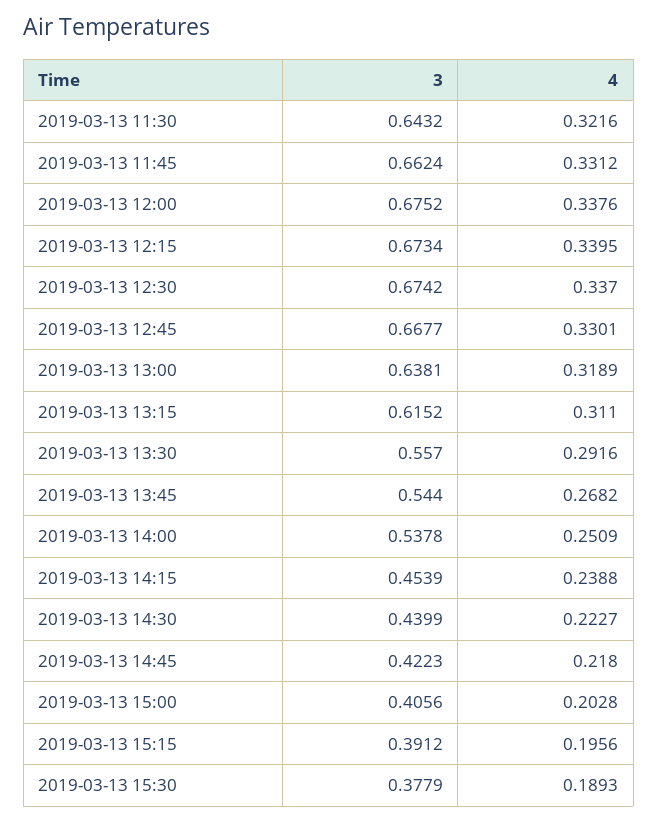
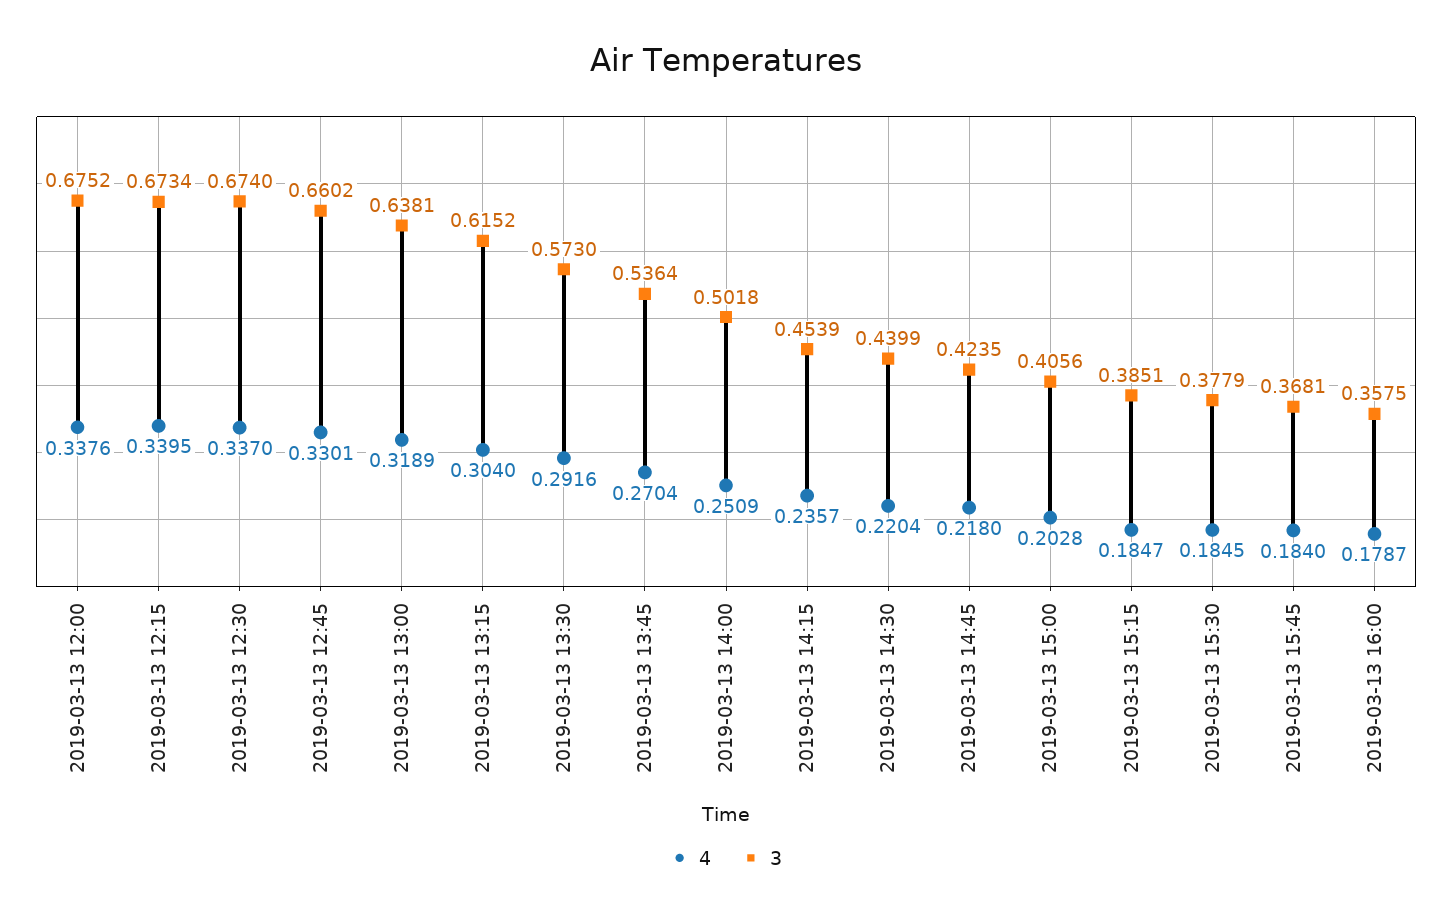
3, 2019-03-13 11:30: 0.6432 -> none
4, 2019-03-13 11:30: 0.3216 -> none
3, 2019-03-13 11:45: 0.6624 -> none
4, 2019-03-13 11:45: 0.3312 -> none
3, 2019-03-13 12:30: 0.6742 -> 0.674
3, 2019-03-13 12:45: 0.6677 -> 0.6602
4, 2019-03-13 13:15: 0.311 -> 0.304
3, 2019-03-13 13:30: 0.557 -> 0.573
3, 2019-03-13 13:45: 0.544 -> 0.5364
4, 2019-03-13 13:45: 0.2682 -> 0.2704
3, 2019-03-13 14:00: 0.5378 -> 0.5018
4, 2019-03-13 14:15: 0.2388 -> 0.2357
4, 2019-03-13 14:30: 0.2227 -> 0.2204
3, 2019-03-13 14:45: 0.4223 -> 0.4235
3, 2019-03-13 15:15: 0.3912 -> 0.3851
4, 2019-03-13 15:15: 0.1956 -> 0.1847
4, 2019-03-13 15:30: 0.1893 -> 0.1845
4, 2019-03-13 15:45: none -> 0.184
3, 2019-03-13 15:45: none -> 0.3681
4, 2019-03-13 16:00: none -> 0.1787
3, 2019-03-13 16:00: none -> 0.3575

